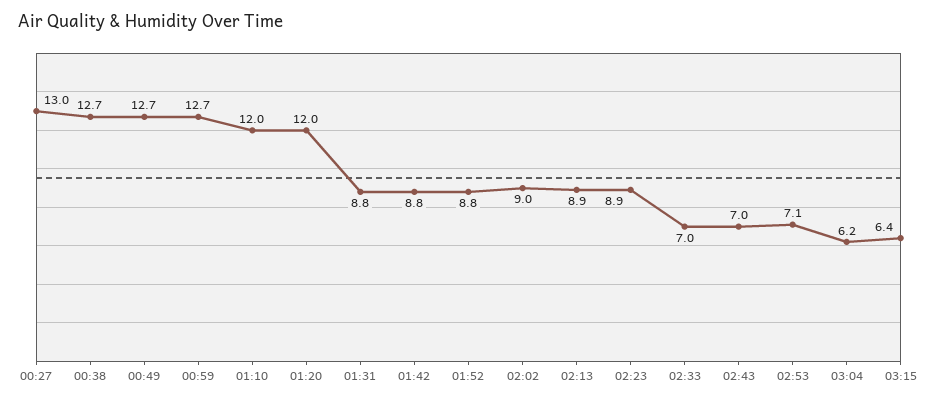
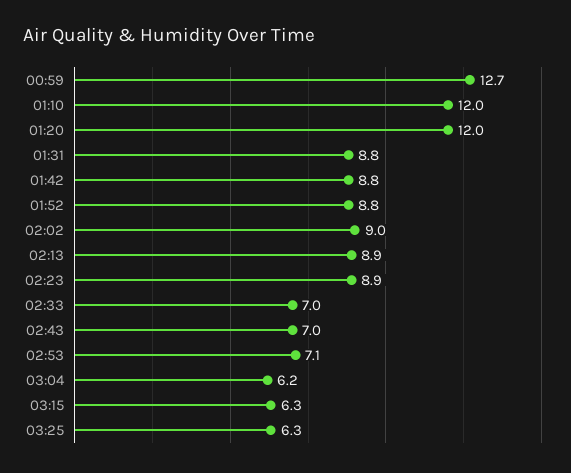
00:27: 13 -> none
00:38: 12.7 -> none
00:49: 12.7 -> none
03:15: 6.4 -> 6.3
03:25: none -> 6.3

